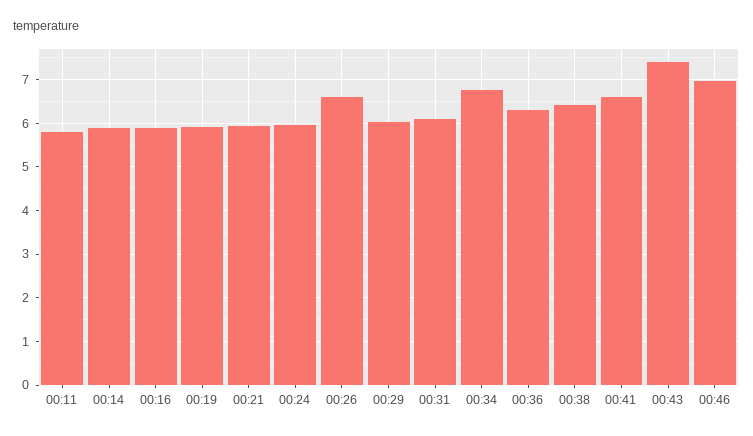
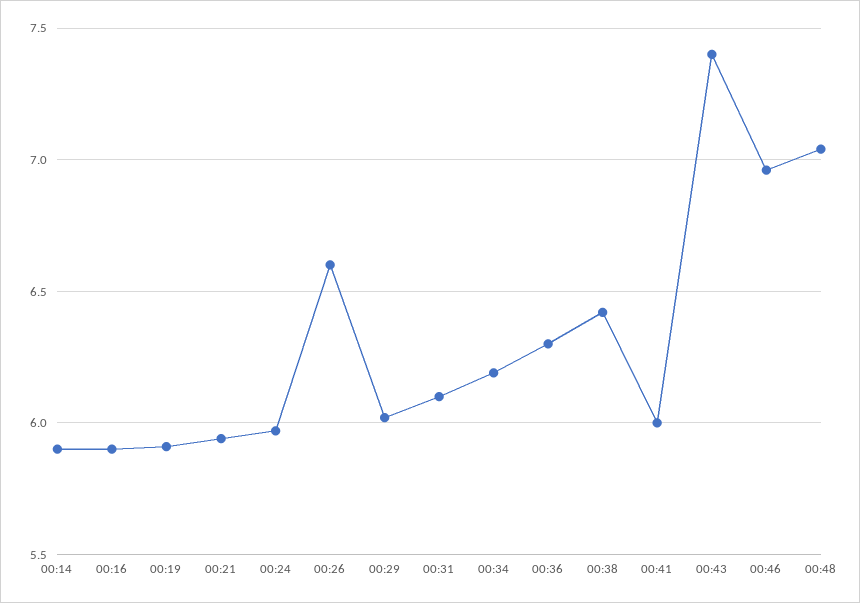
00:11: 5.8 -> none
00:34: 6.8 -> 6.2
00:41: 6.6 -> 6
00:48: none -> 7.05

